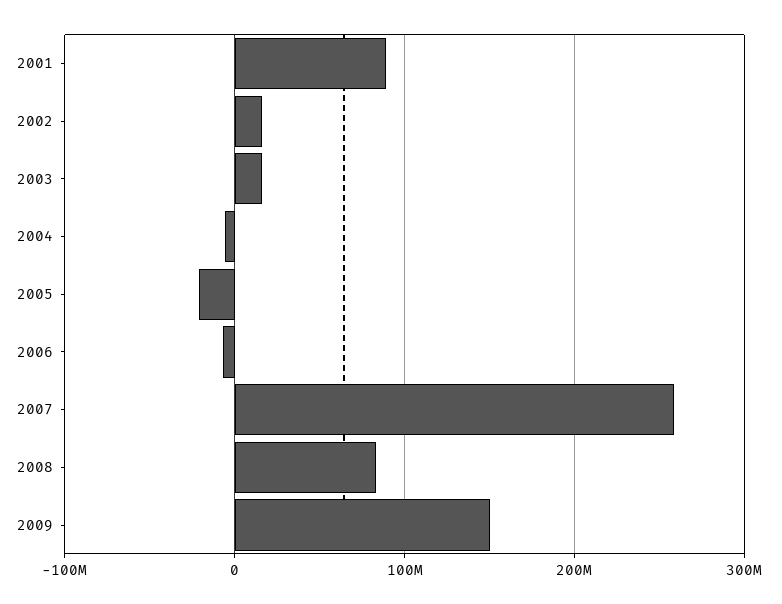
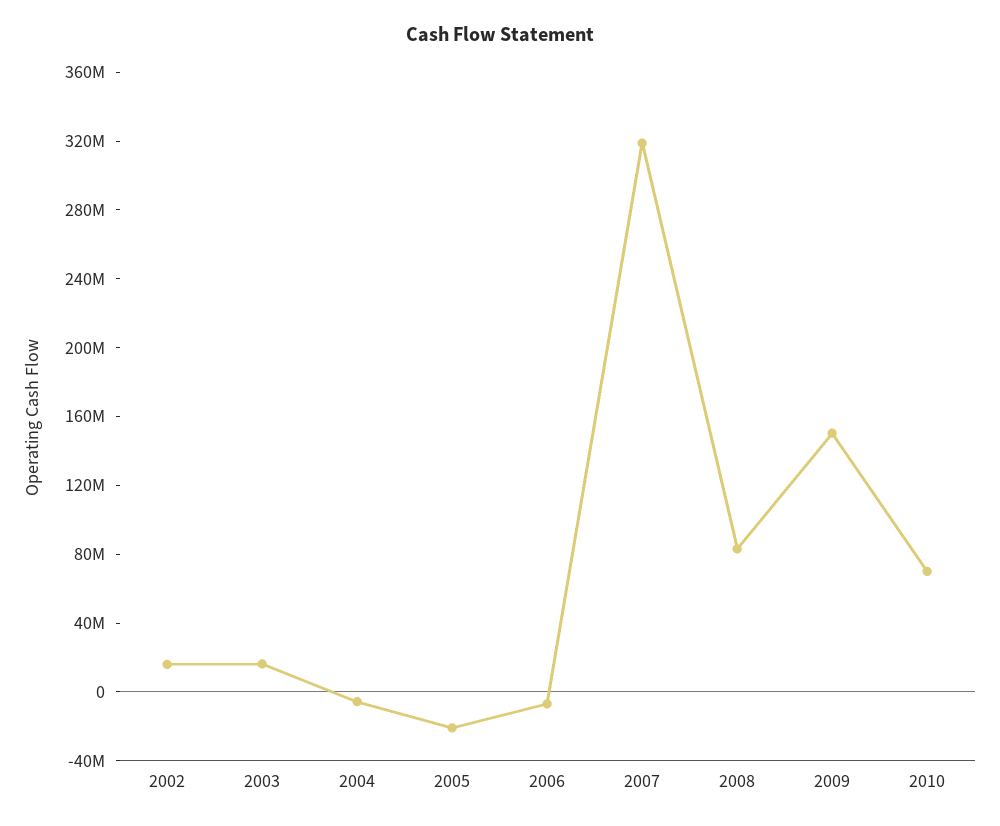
2001: 90000000 -> none
2007: 260000000 -> 320000000
2010: none -> 70000000

